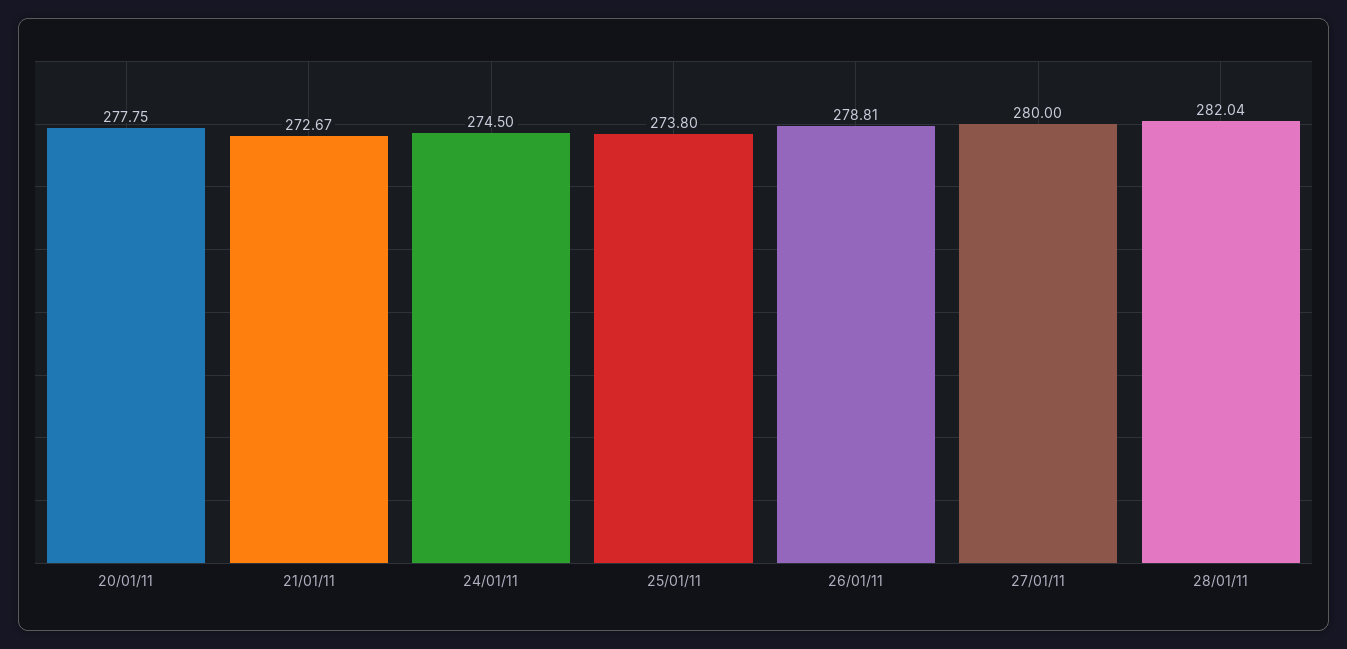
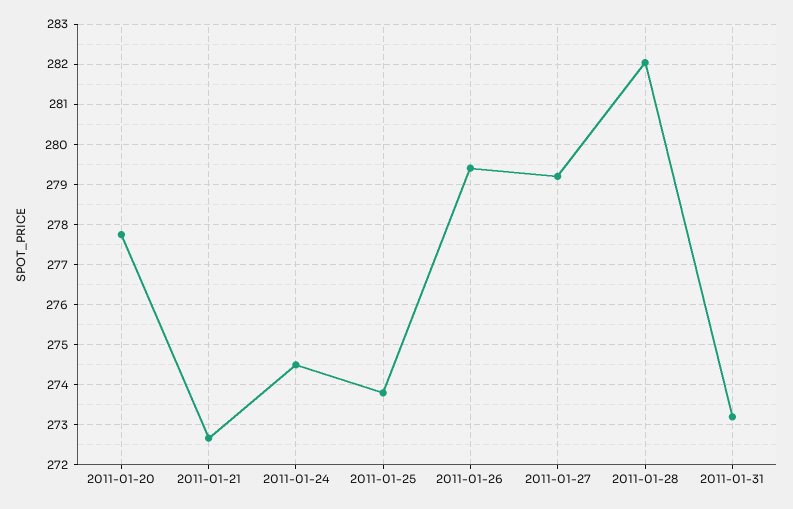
26/01/11: 278.81 -> 279.4
27/01/11: 280 -> 279.2
2011-01-31: none -> 273.2

